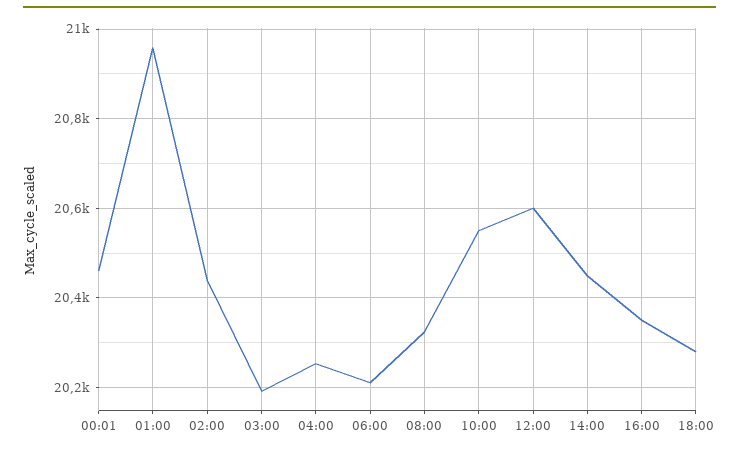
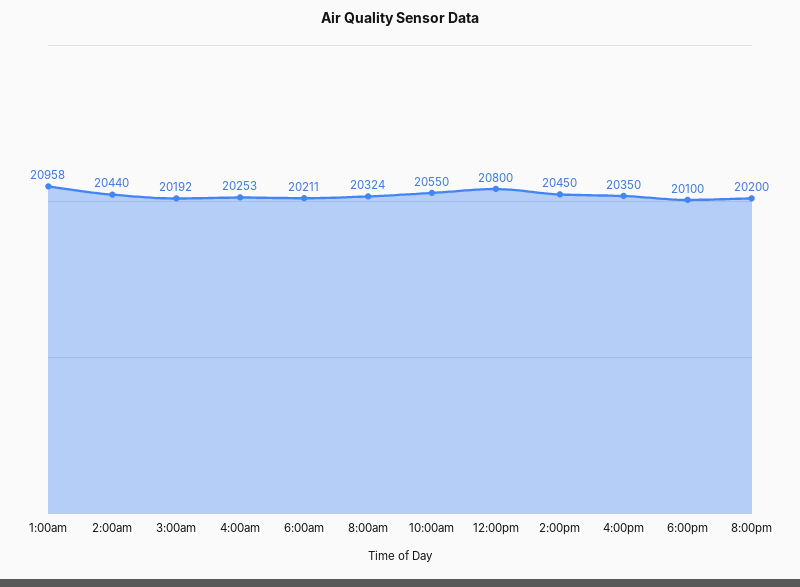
00:01: 20460 -> none
12:00: 20600 -> 20800
18:00: 20280 -> 20100
8:00pm: none -> 20200

